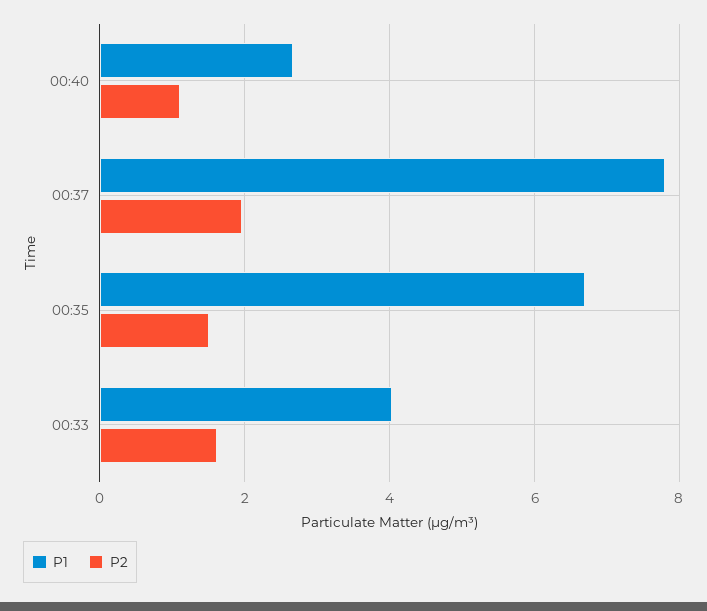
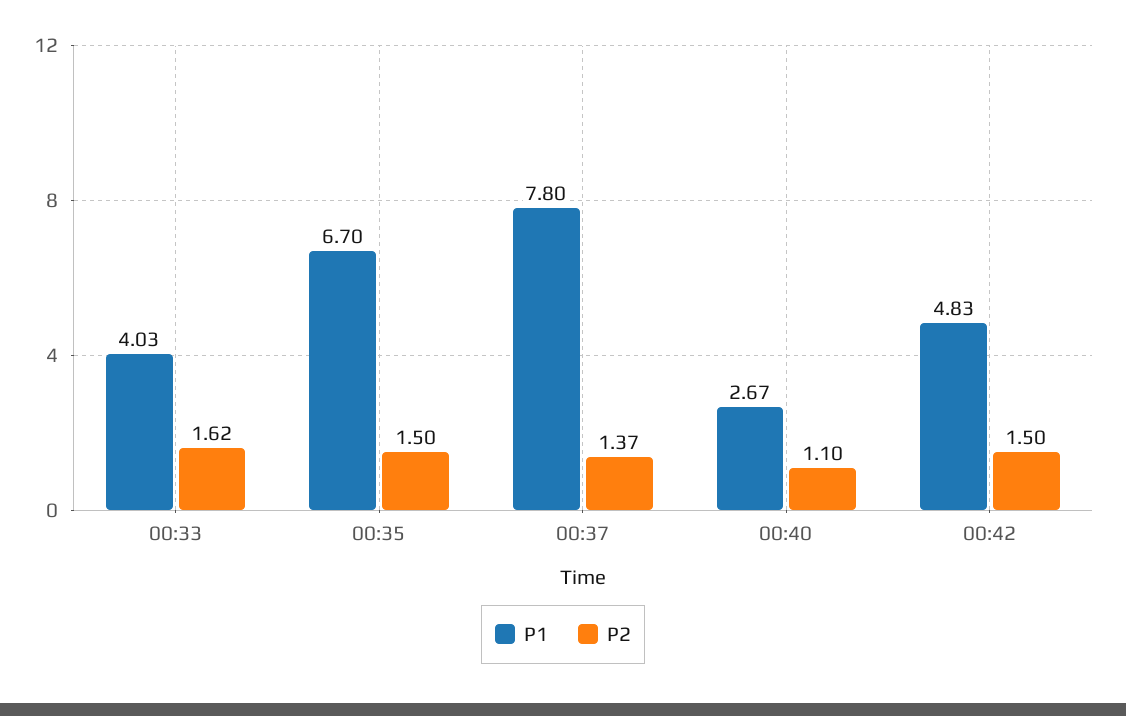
P2, 00:37: 2 -> 1.37
P1, 00:42: none -> 4.83
P2, 00:42: none -> 1.5

